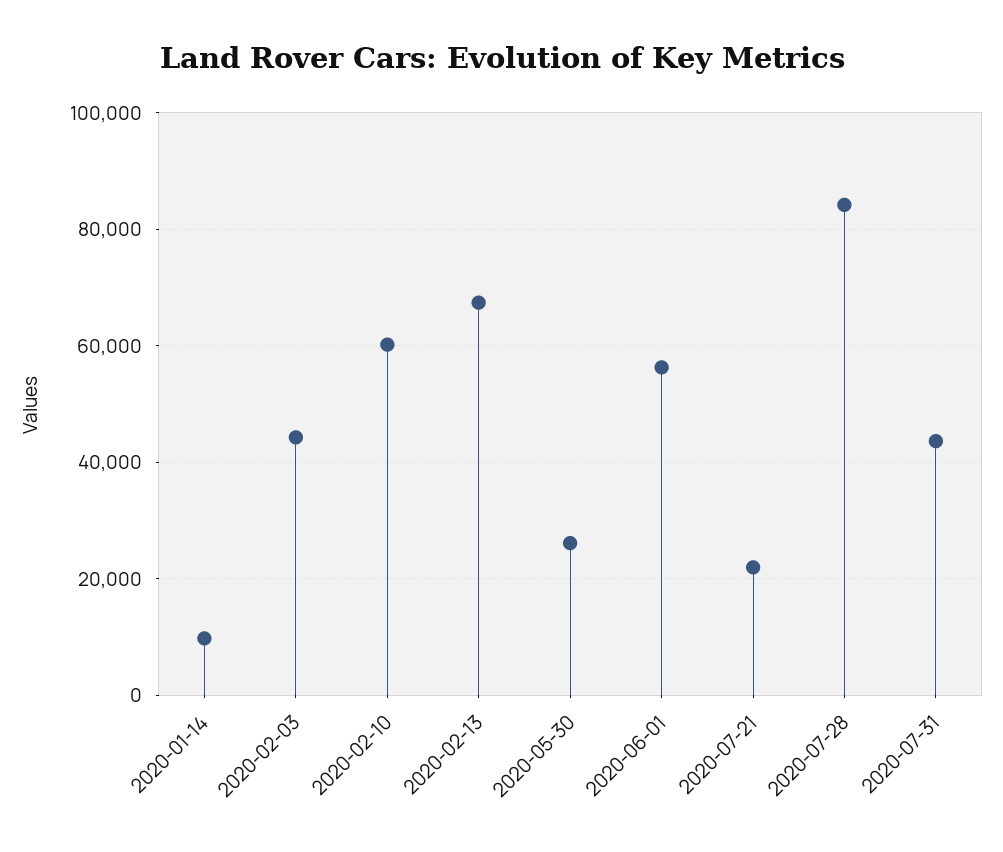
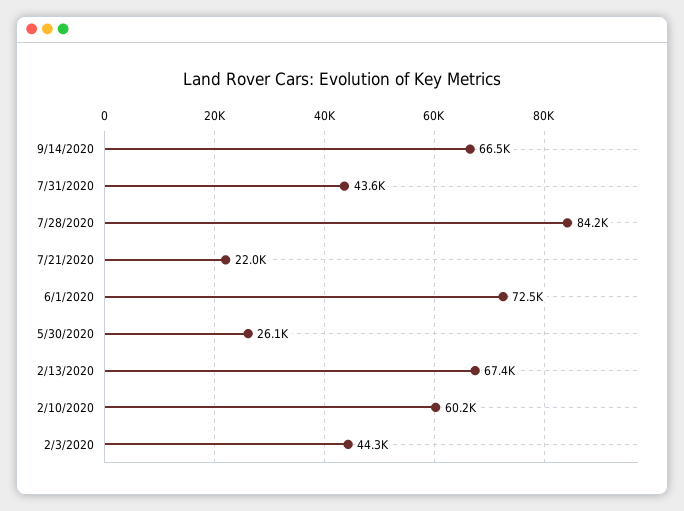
2020-01-14: 10000 -> none
2020-06-01: 56000 -> 72500
9/14/2020: none -> 66500

